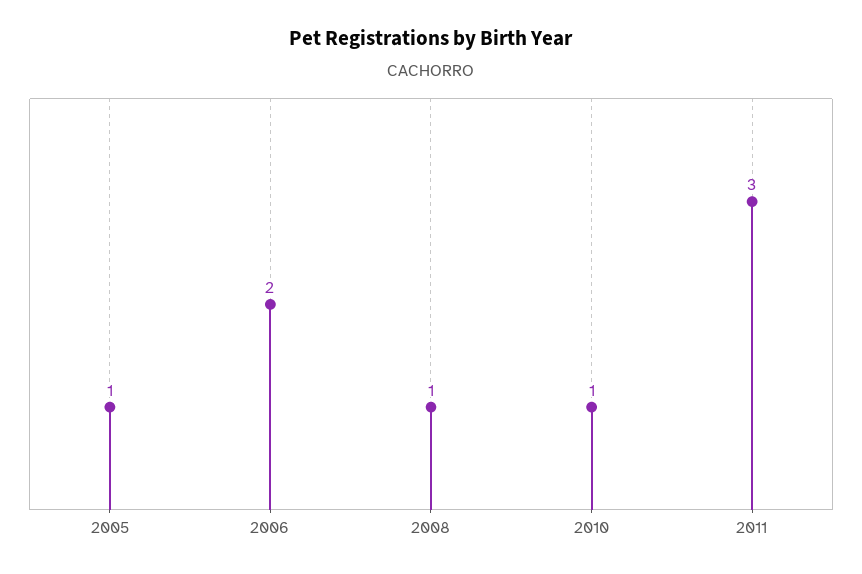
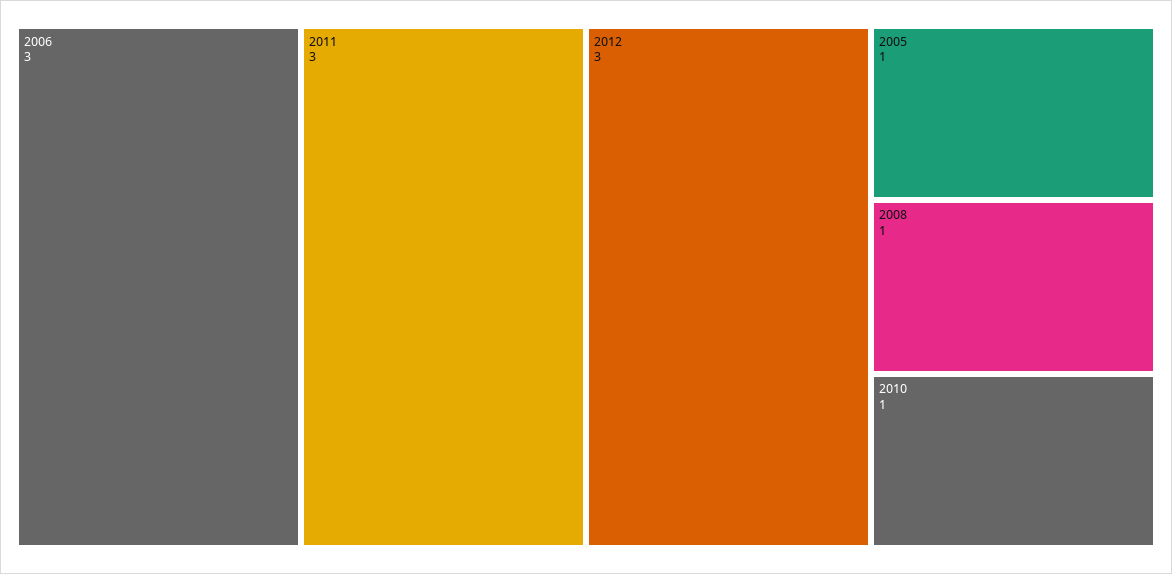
2006: 2 -> 3
2012: none -> 3

